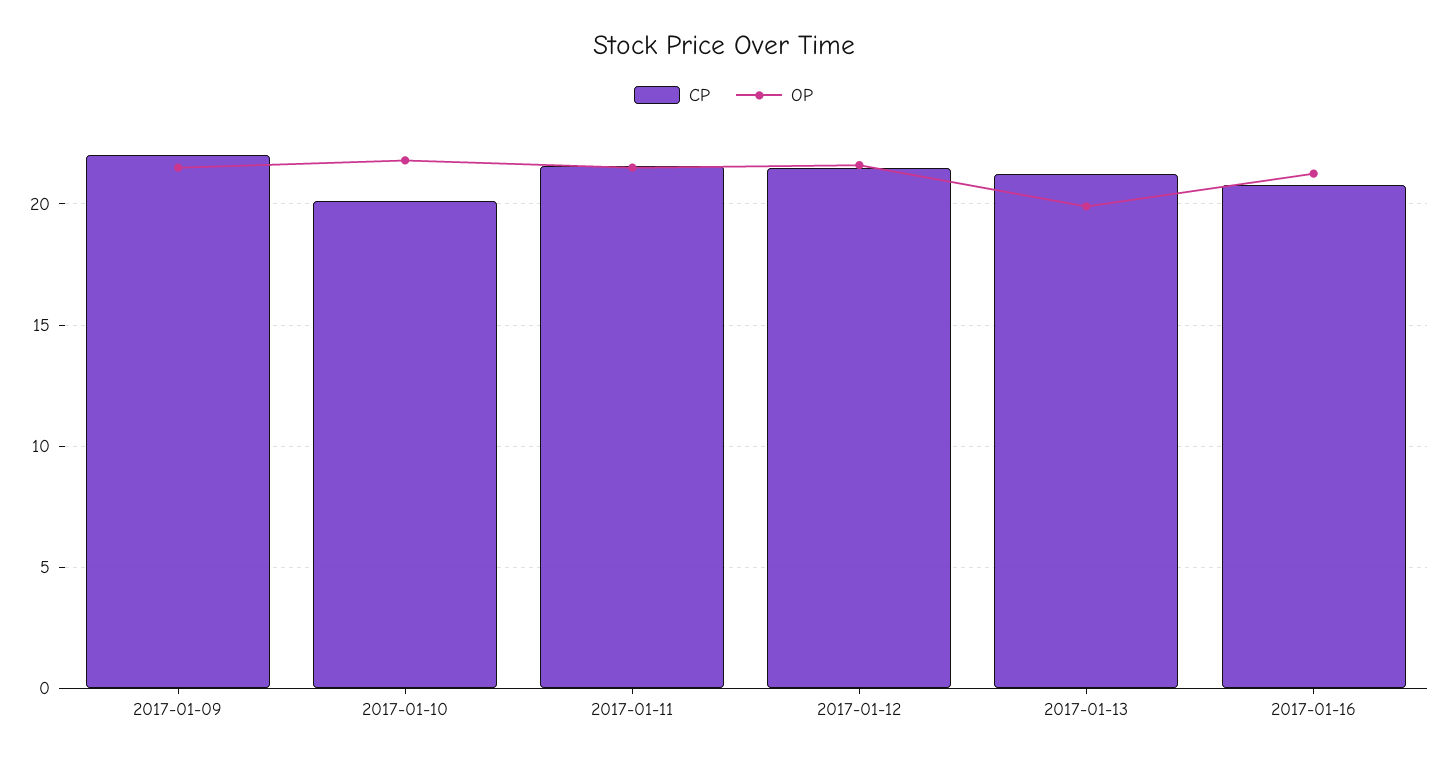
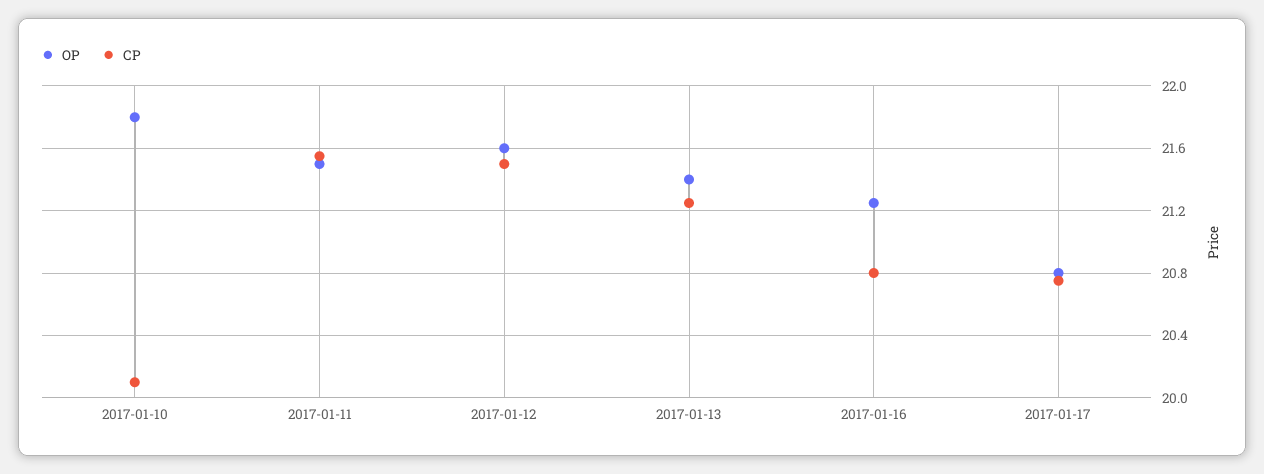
CP, 2017-01-09: 22 -> none
OP, 2017-01-09: 21.5 -> none
OP, 2017-01-13: 20 -> 21.4
OP, 2017-01-17: none -> 20.8
CP, 2017-01-17: none -> 20.75

